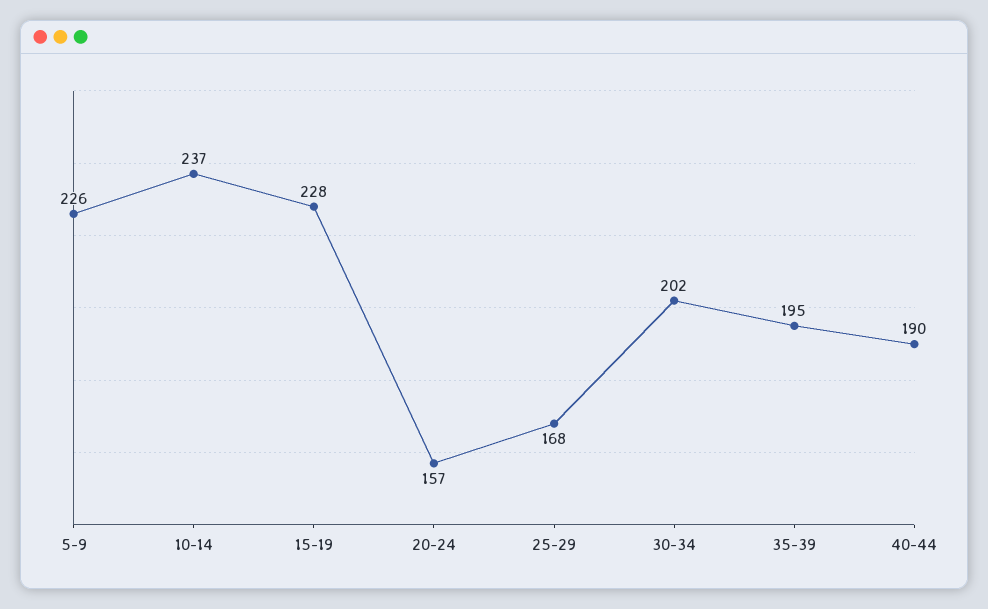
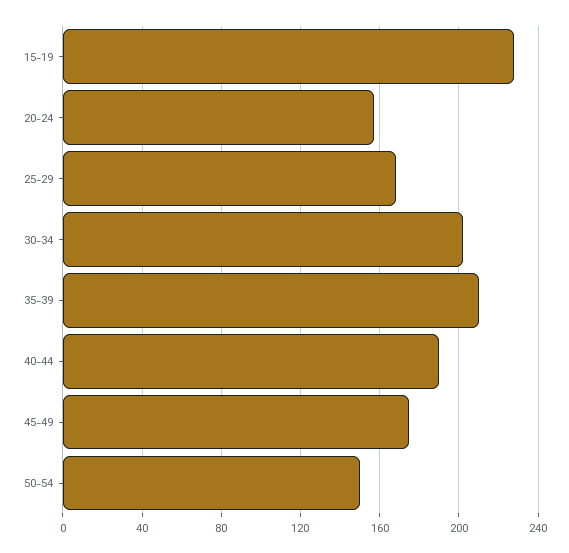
5-9: 226 -> none
10-14: 237 -> none
35-39: 195 -> 210
45-49: none -> 175
50-54: none -> 150

